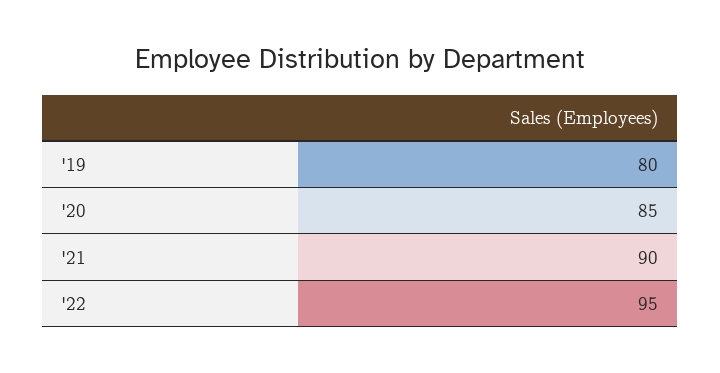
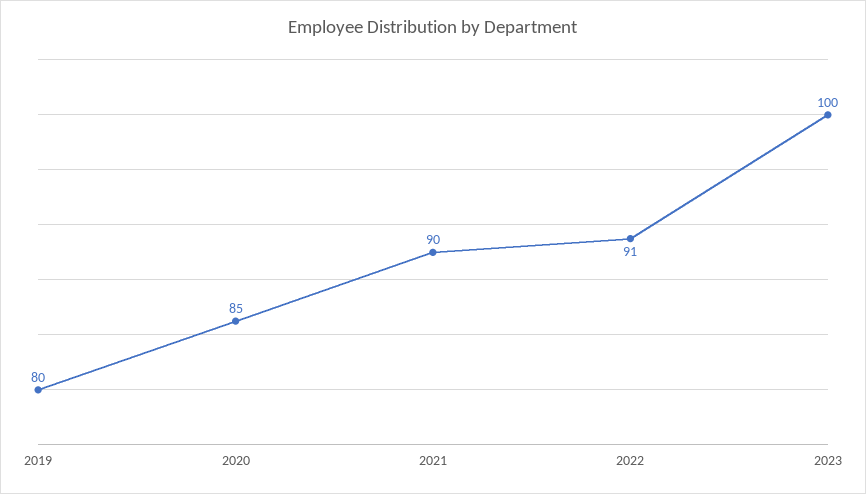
'22: 95 -> 91
2023: none -> 100

